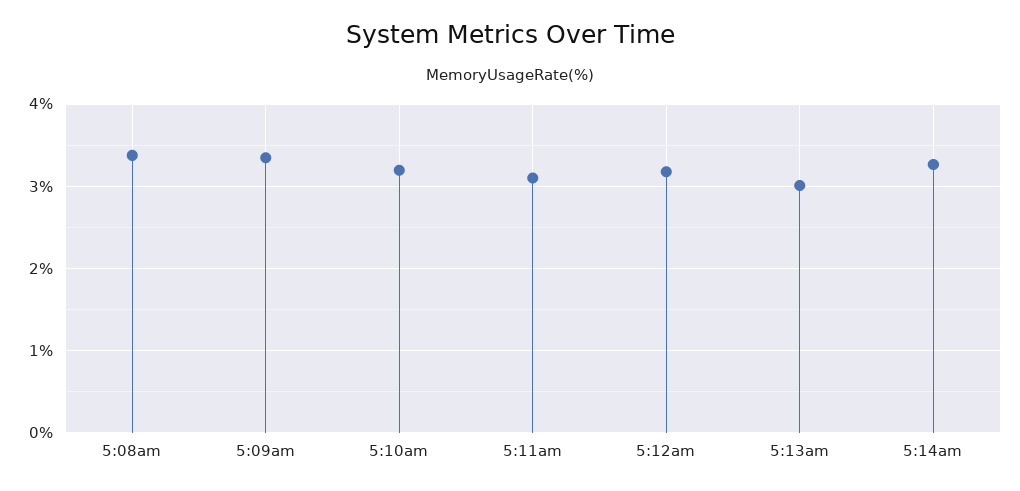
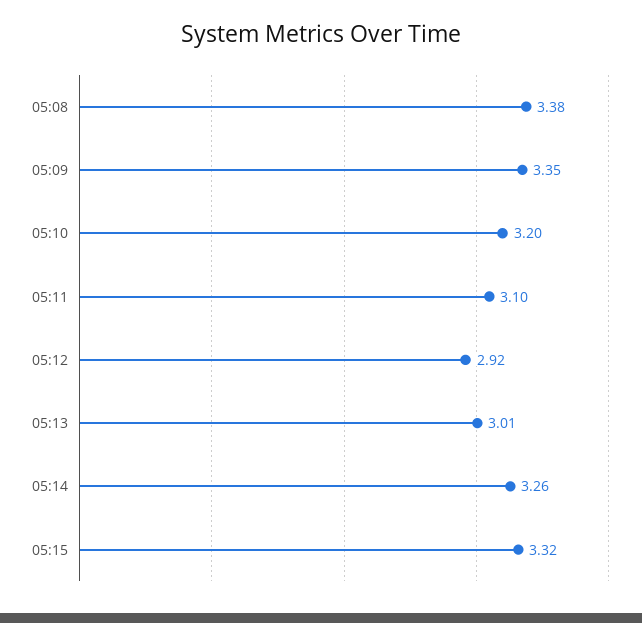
5:12am: 3.2 -> 2.92
05:15: none -> 3.32

